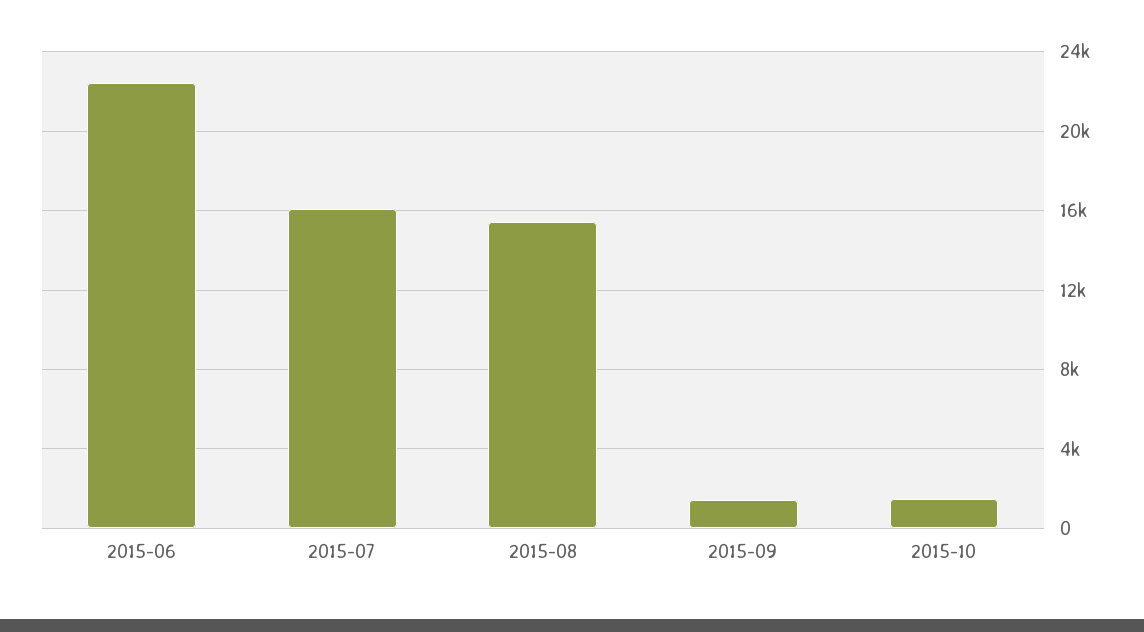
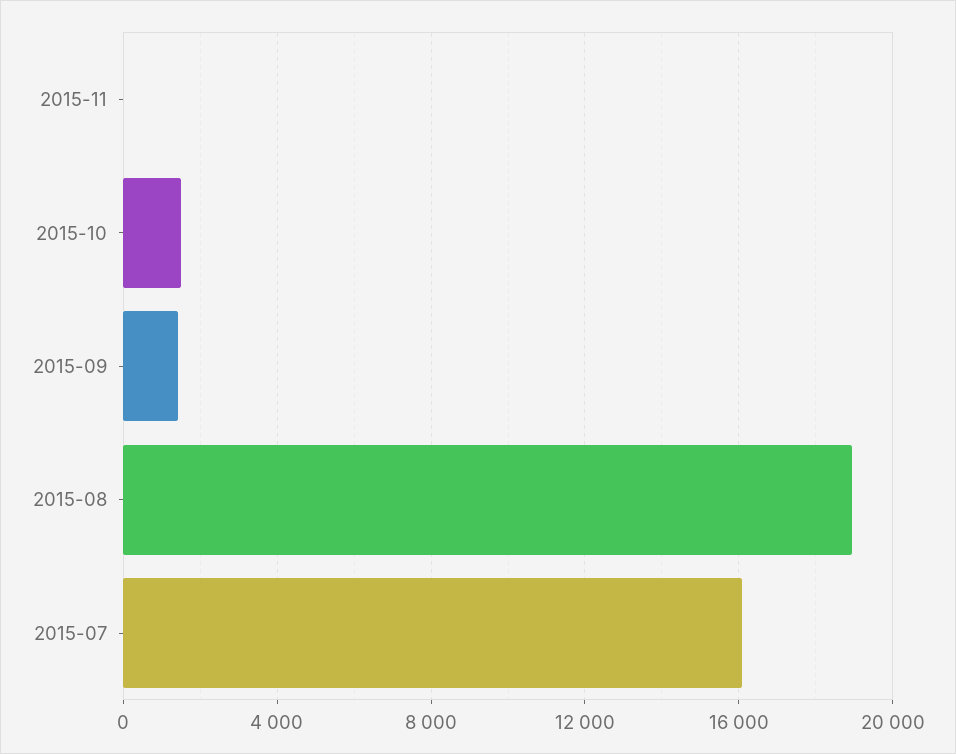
2015-06: 22500 -> none
2015-08: 15500 -> 19000
2015-11: none -> 0

